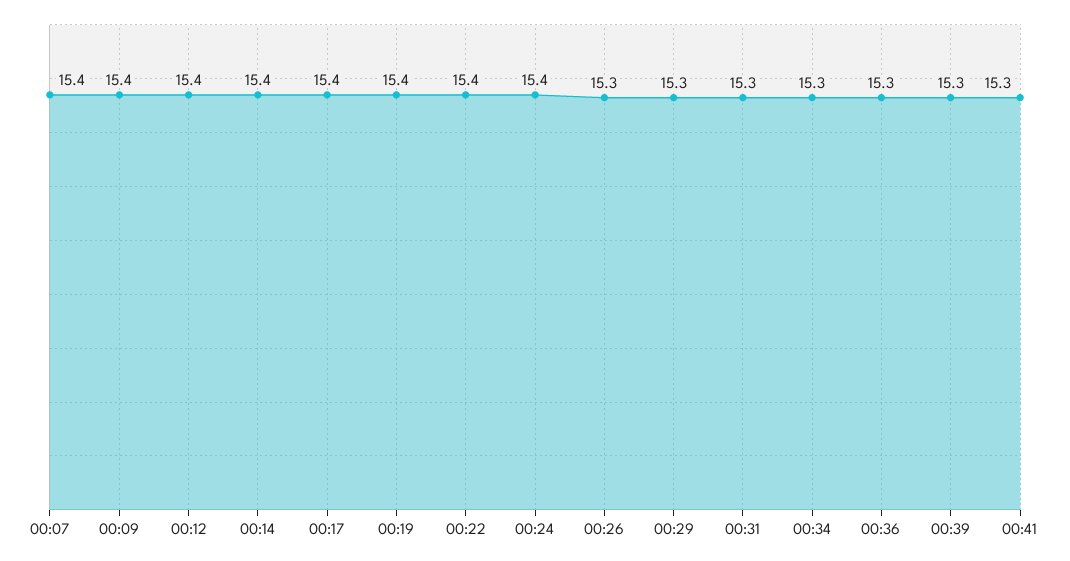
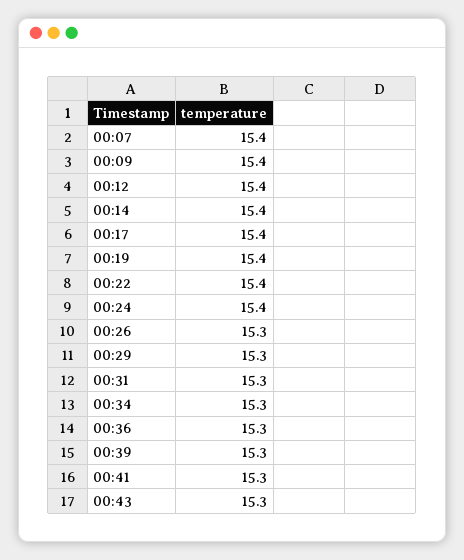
00:43: none -> 15.3

